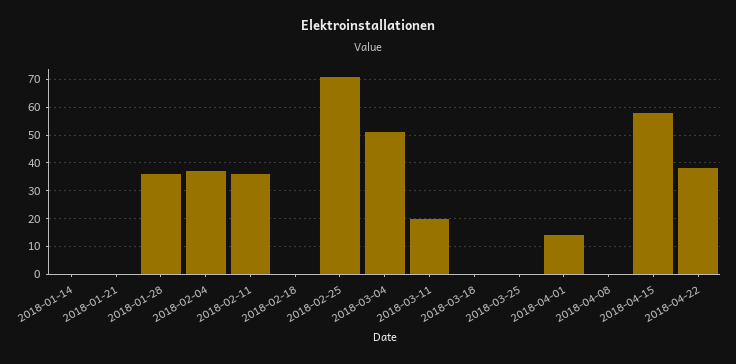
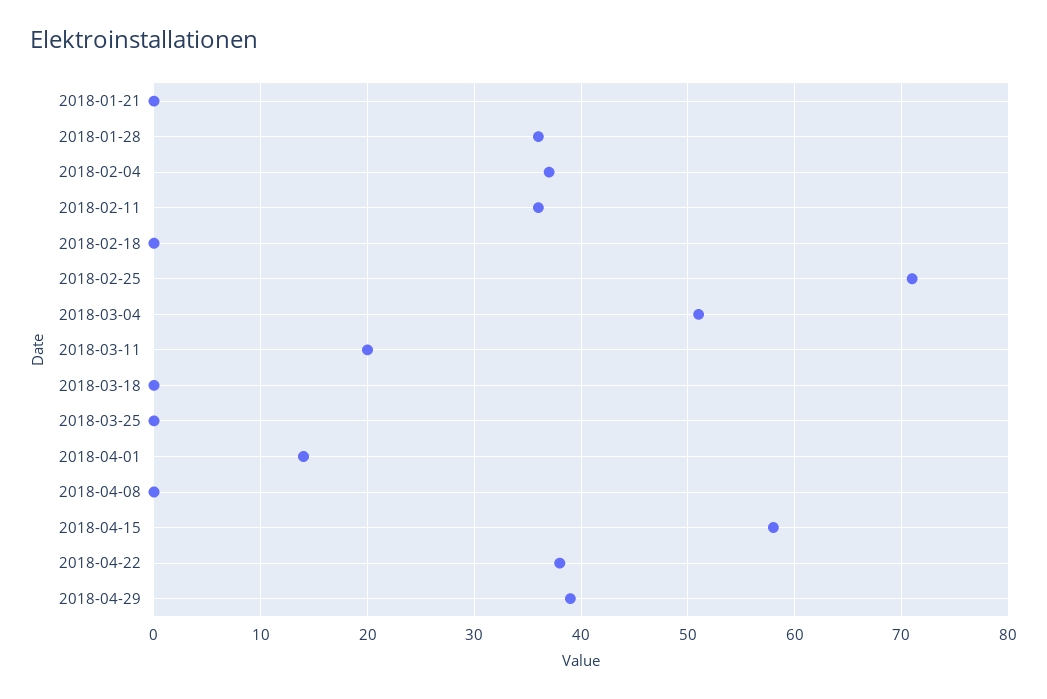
2018-01-14: 0 -> none
2018-04-29: none -> 39

